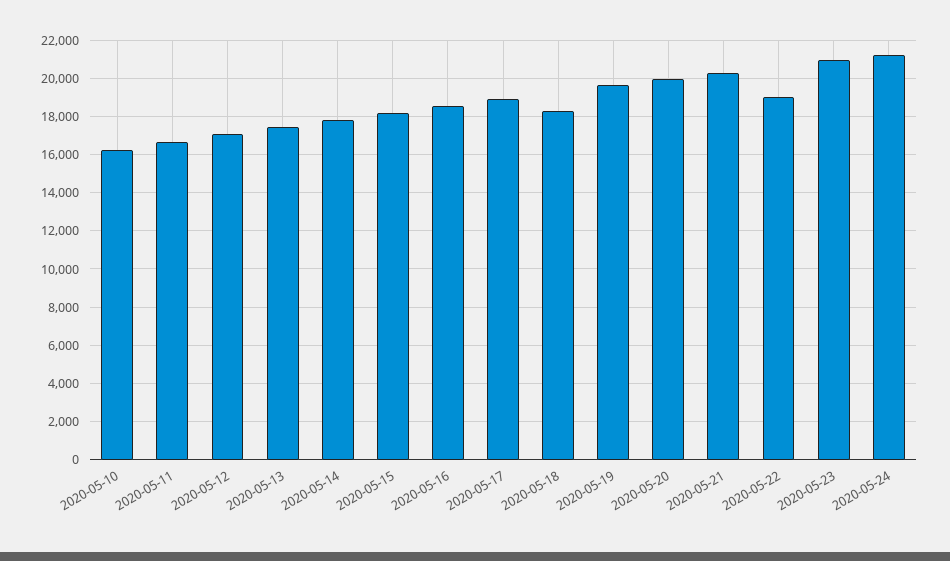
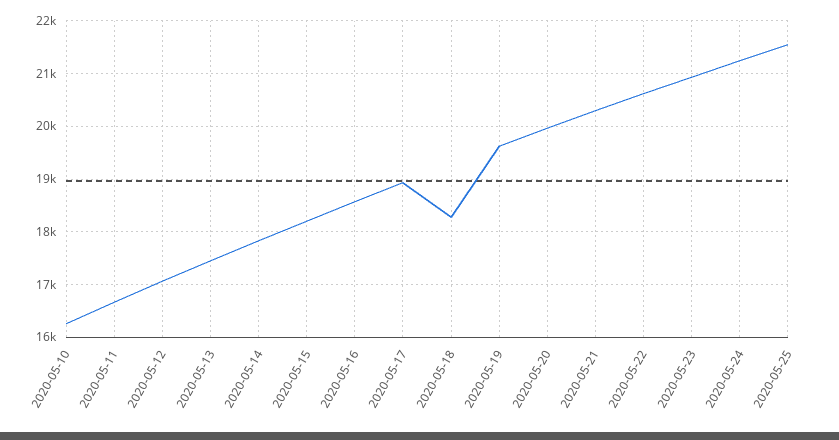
2020-05-22: 19000 -> 20600
2020-05-25: none -> 21600

